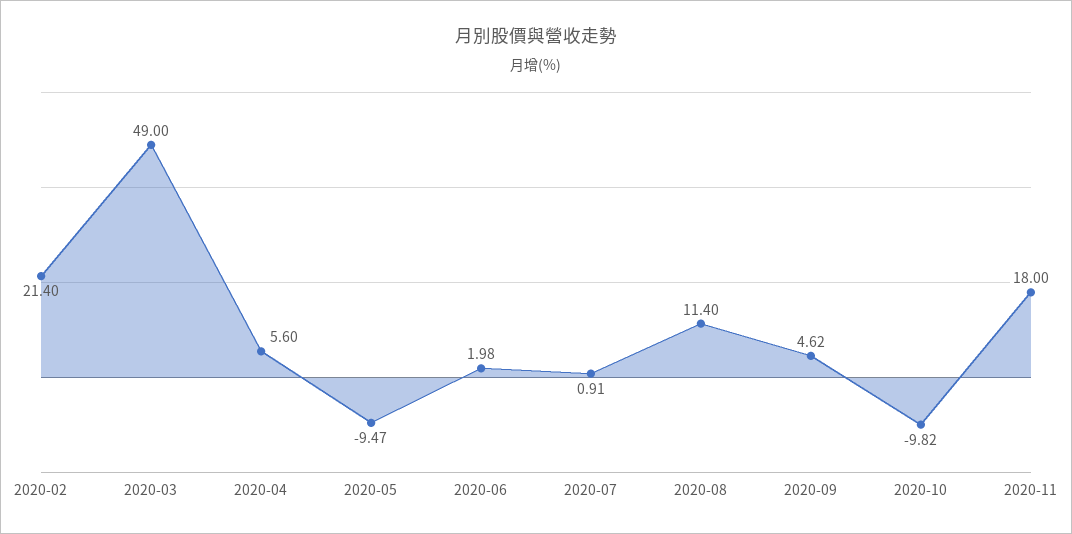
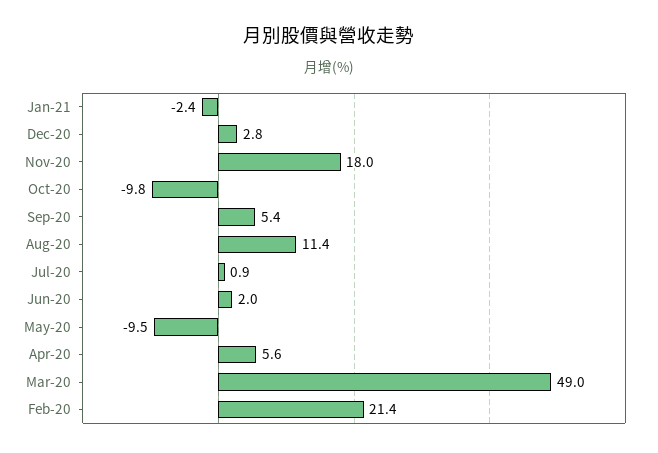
2020-09: 4.62 -> 5.4
Jan-21: none -> -2.4
Dec-20: none -> 2.8

